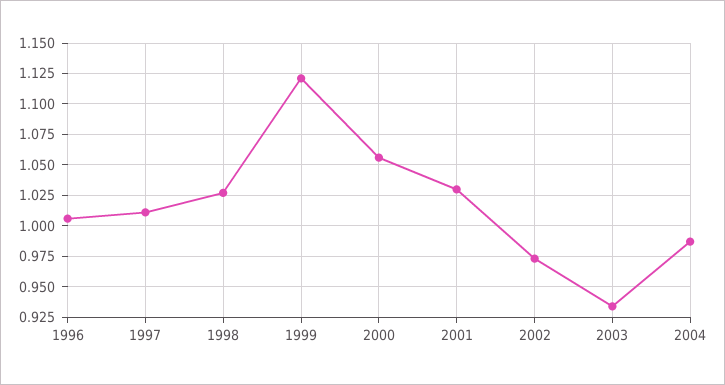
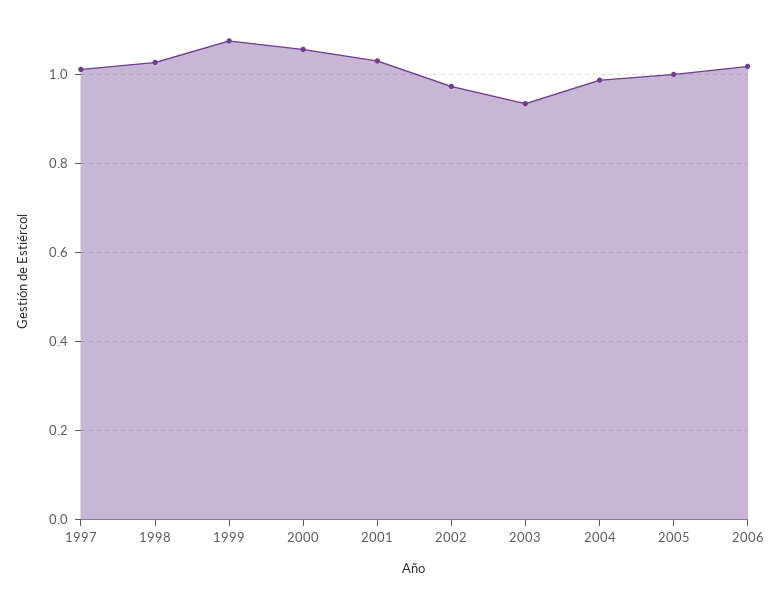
1996: 1.005 -> none
1999: 1.12 -> 1.08
2005: none -> 1
2006: none -> 1.02

